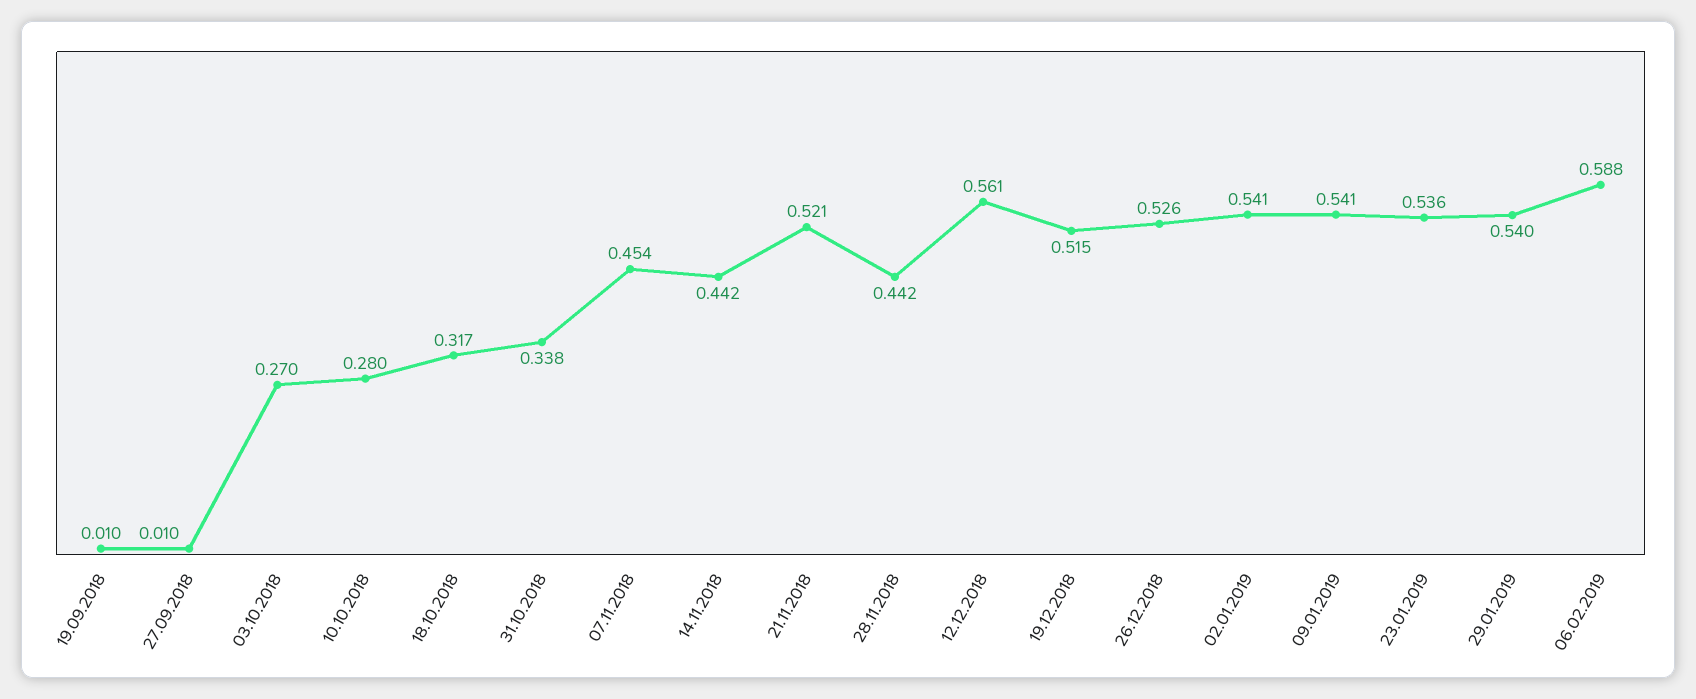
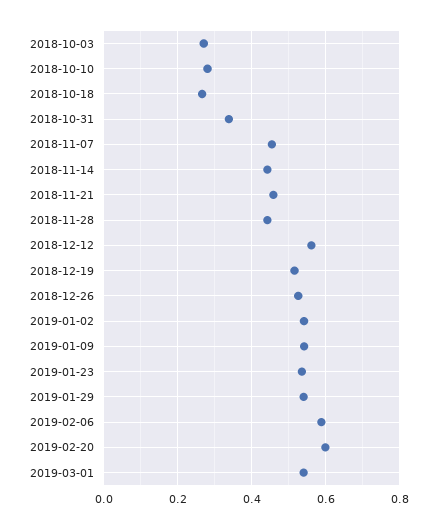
19.09.2018: 0.01 -> none
27.09.2018: 0.01 -> none
18.10.2018: 0.317 -> 0.26
21.11.2018: 0.521 -> 0.46
2019-02-20: none -> 0.6
2019-03-01: none -> 0.54

